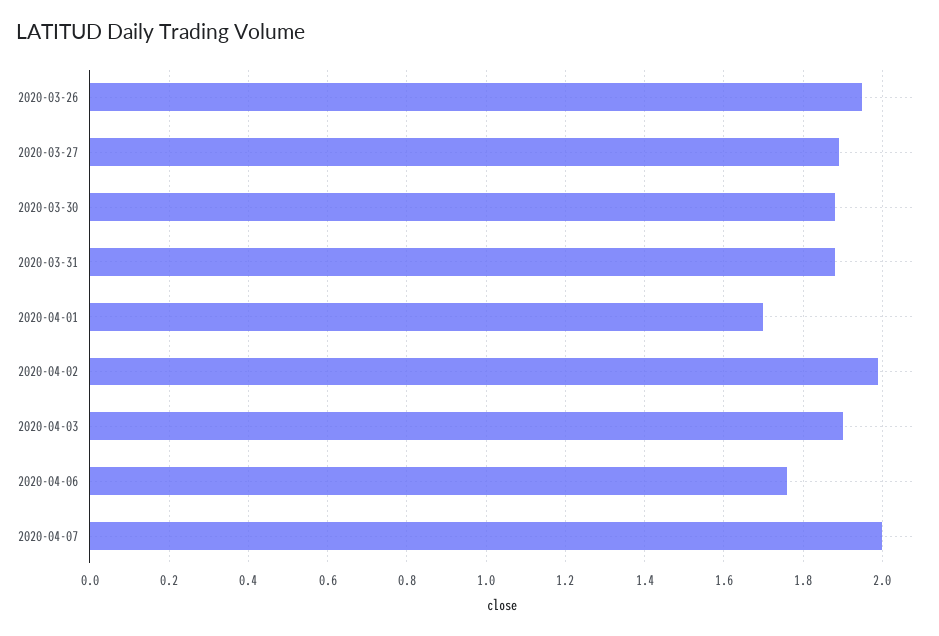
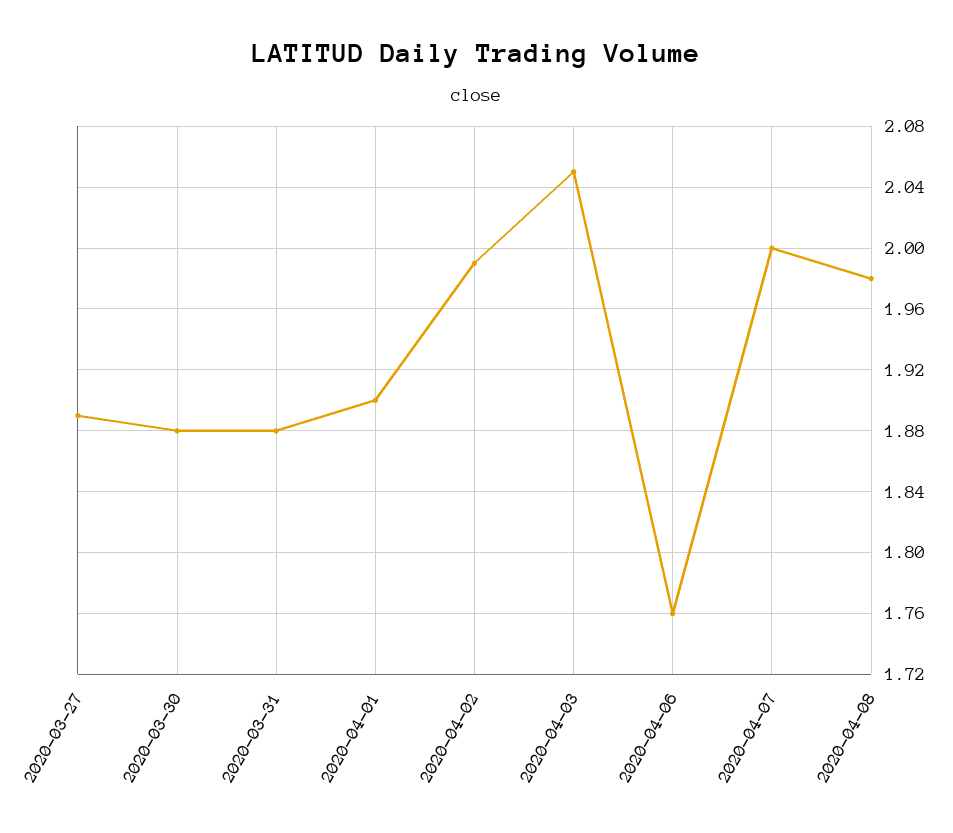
2020-03-26: 1.95 -> none
2020-04-01: 1.7 -> 1.9
2020-04-03: 1.9 -> 2.05
2020-04-08: none -> 1.98

